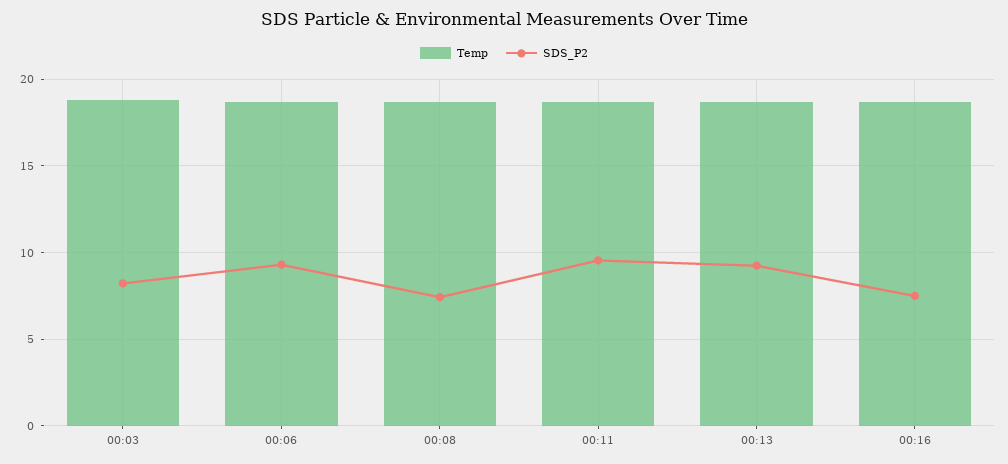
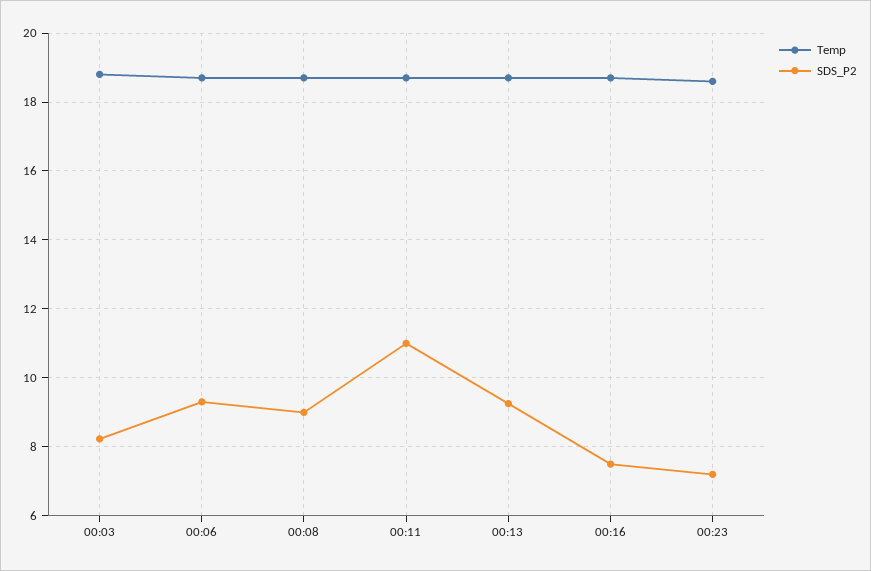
SDS_P2, 00:08: 7.5 -> 9
SDS_P2, 00:11: 9.5 -> 11
Temp, 00:23: none -> 18.6
SDS_P2, 00:23: none -> 7.2

